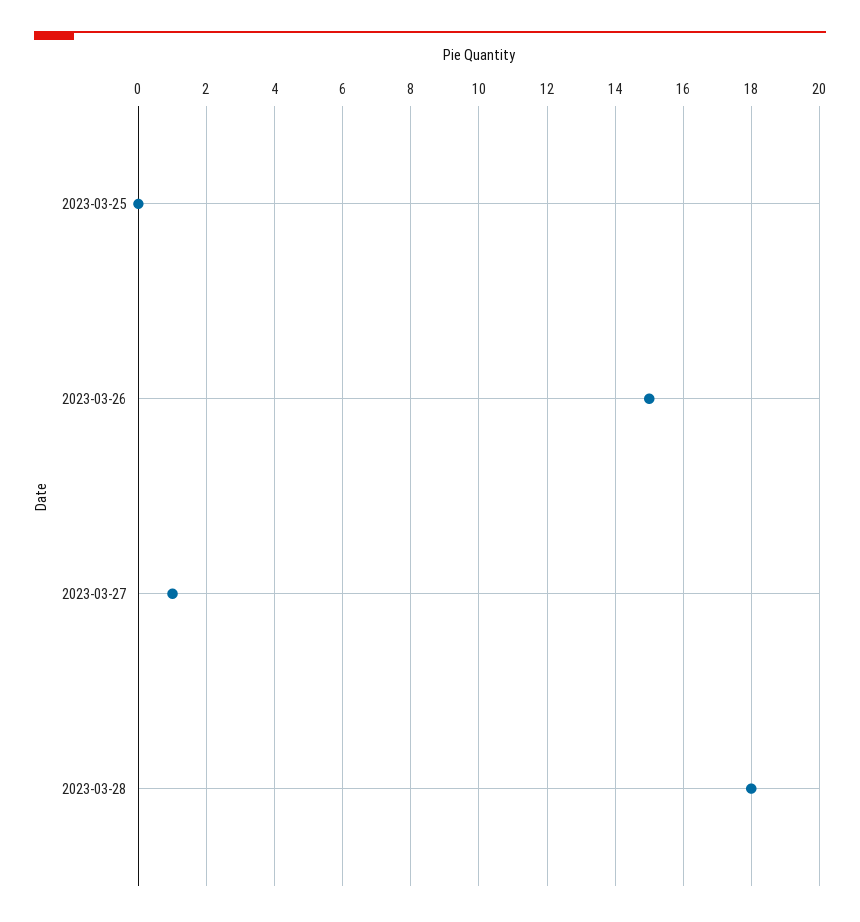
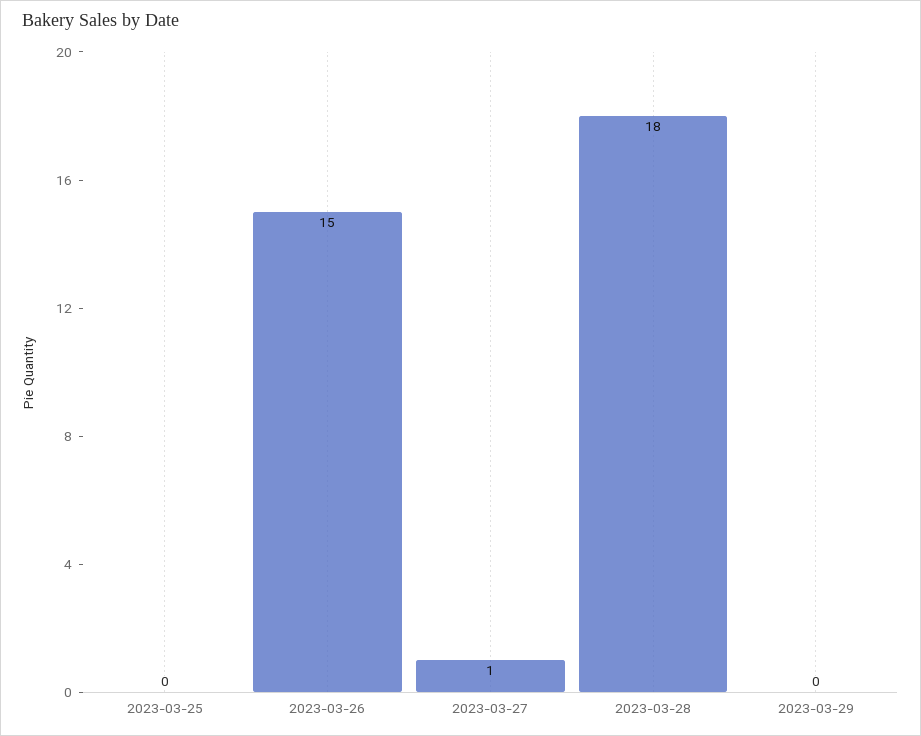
2023-03-29: none -> 0

